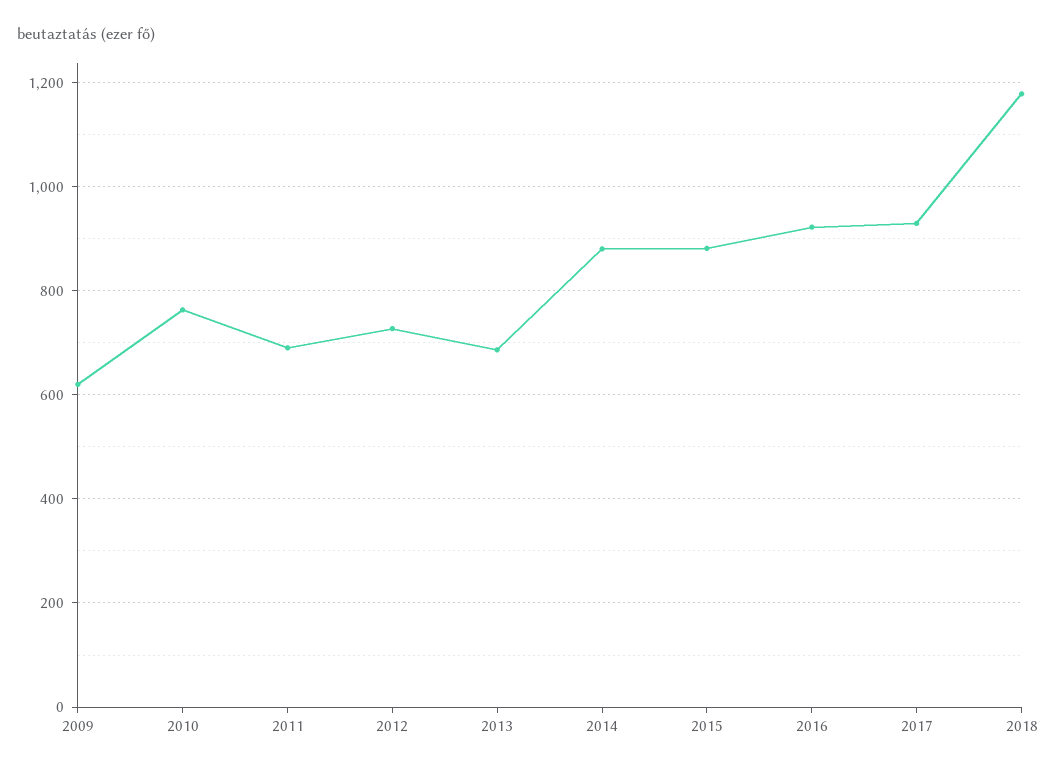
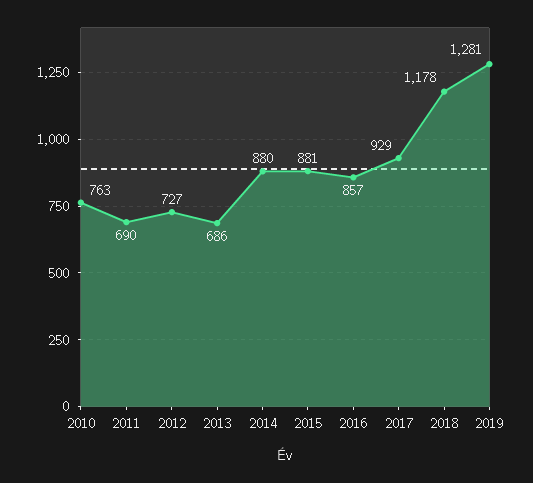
2009: 620 -> none
2016: 920 -> 857
2019: none -> 1281

